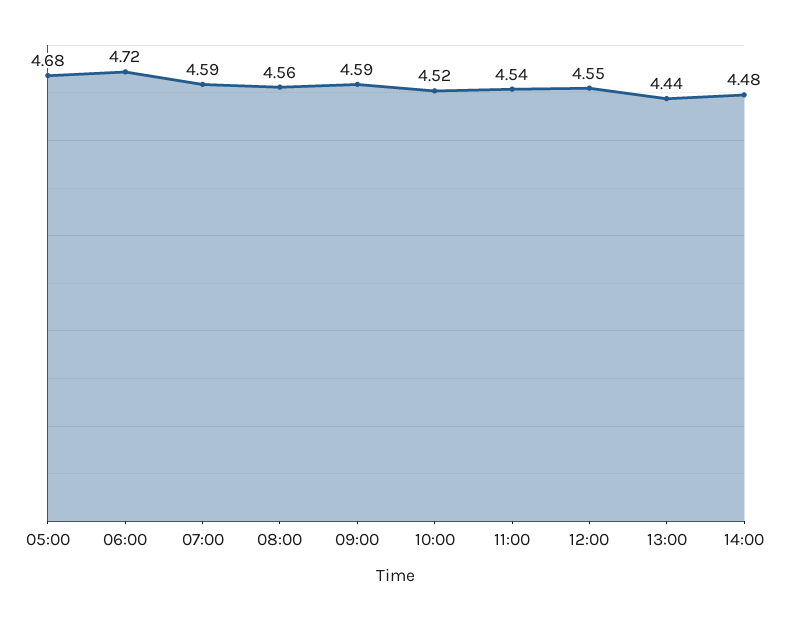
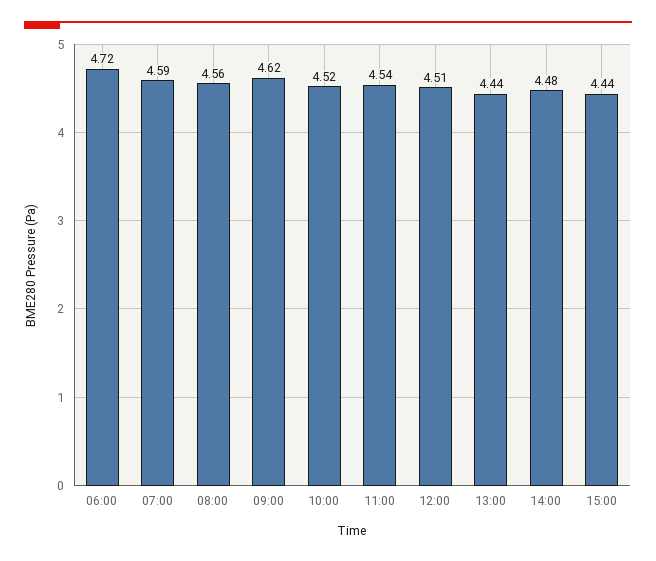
05:00: 4.68 -> none
09:00: 4.59 -> 4.62
12:00: 4.55 -> 4.51
15:00: none -> 4.44

